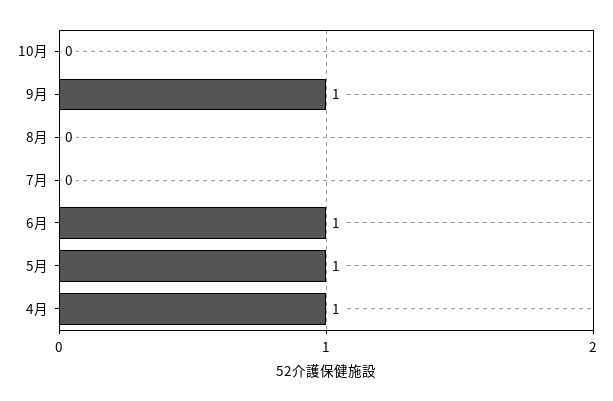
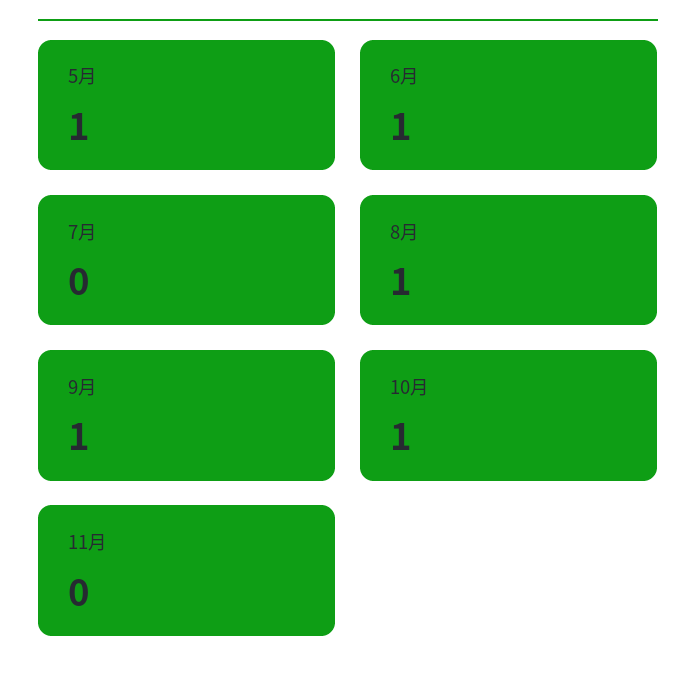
10月: 0 -> 1
8月: 0 -> 1
4月: 1 -> none
11月: none -> 0

